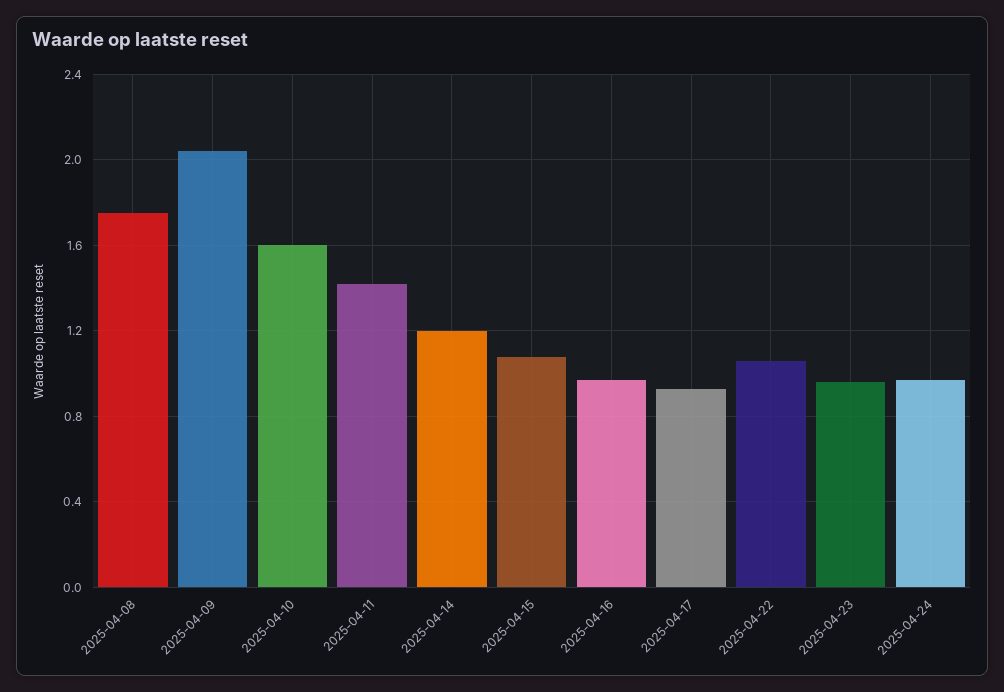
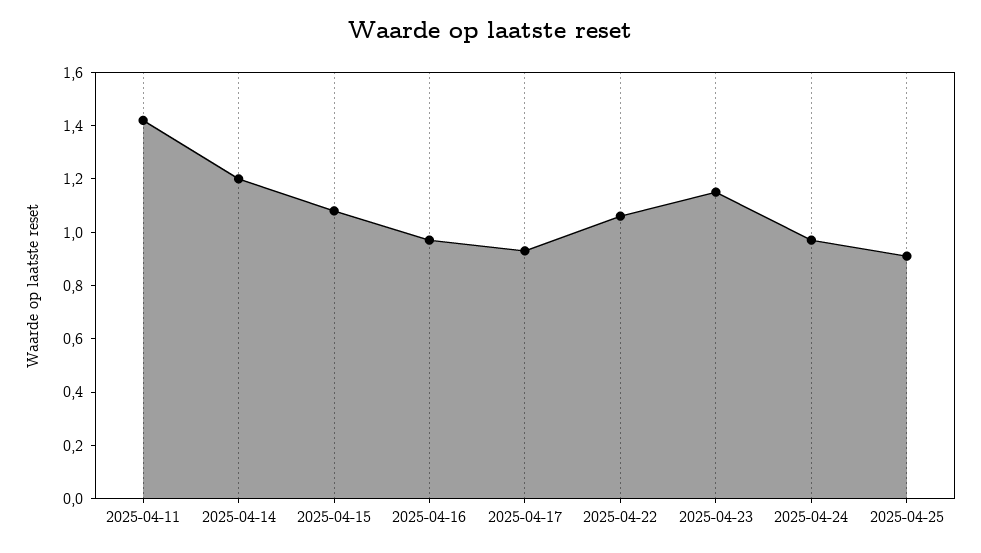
2025-04-08: 1.75 -> none
2025-04-09: 2.05 -> none
2025-04-10: 1.6 -> none
2025-04-23: 0.95 -> 1.15
2025-04-25: none -> 0.9

